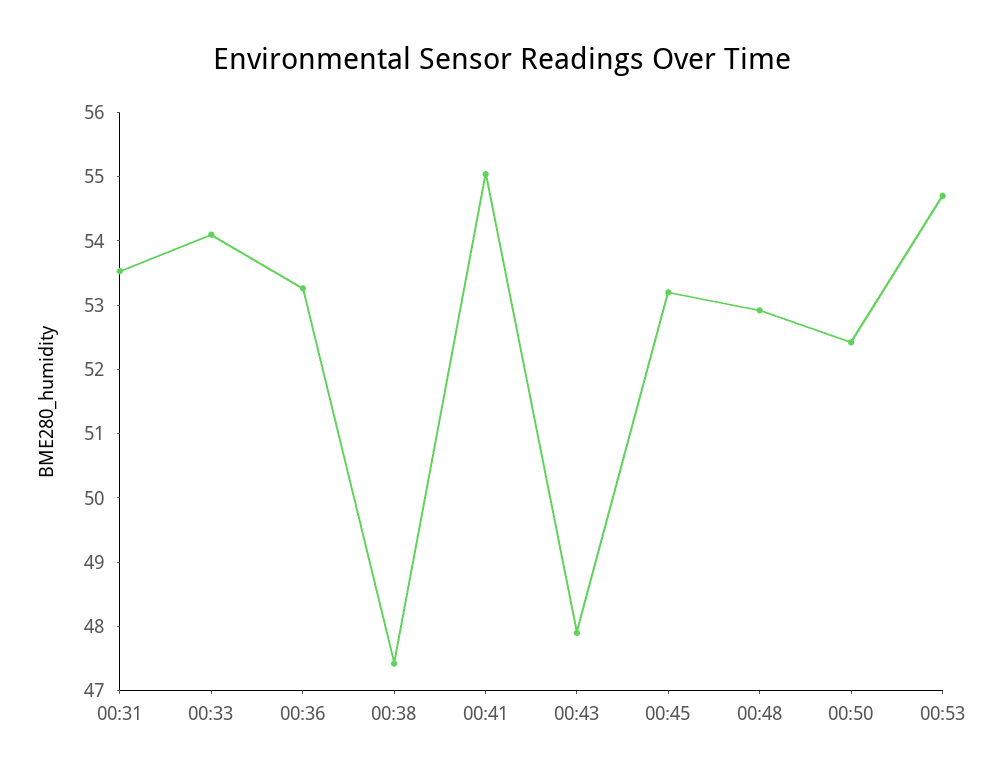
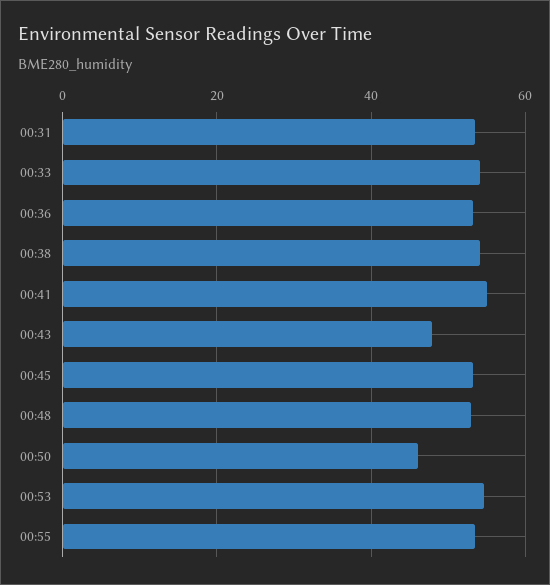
00:38: 47.4 -> 54
00:50: 52.4 -> 46
00:55: none -> 54

